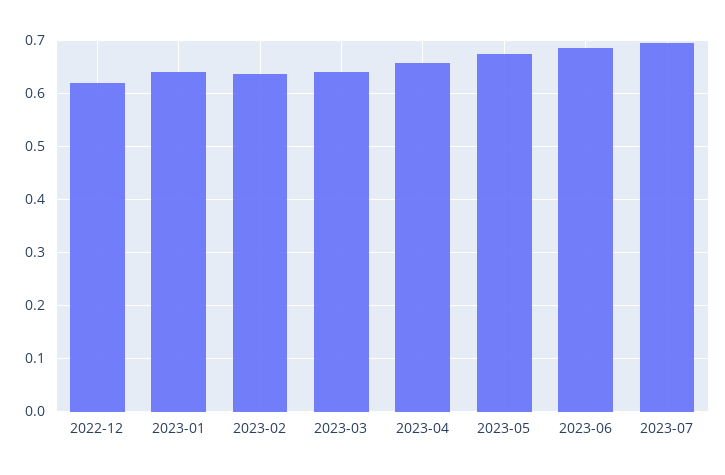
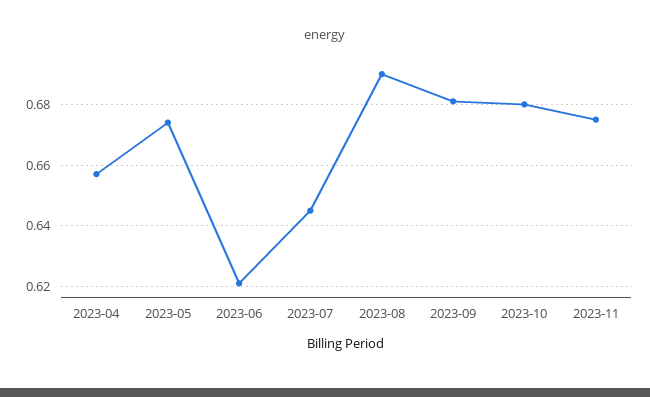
2022-12: 0.62 -> none
2023-01: 0.64 -> none
2023-02: 0.64 -> none
2023-03: 0.64 -> none
2023-06: 0.68 -> 0.62
2023-07: 0.7 -> 0.645
2023-08: none -> 0.69
2023-09: none -> 0.68
2023-10: none -> 0.68
2023-11: none -> 0.675

